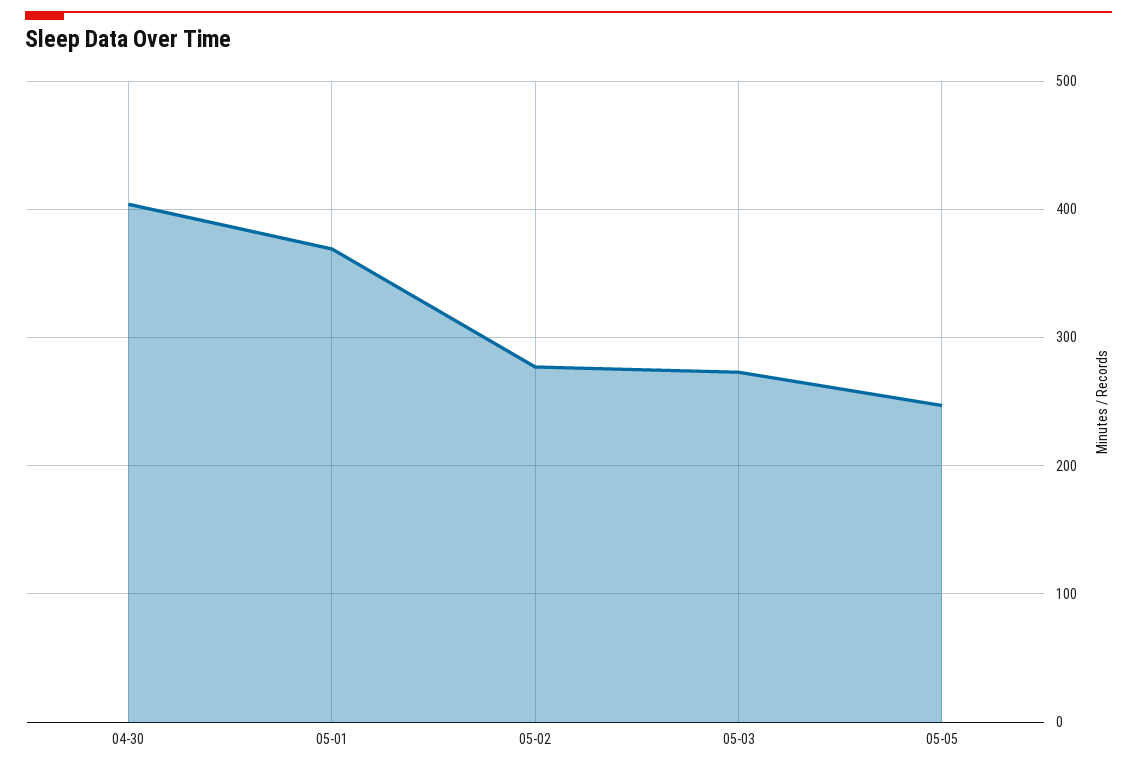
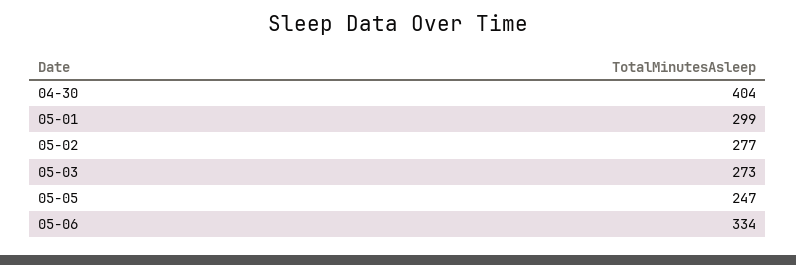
05-01: 370 -> 299
05-06: none -> 334

